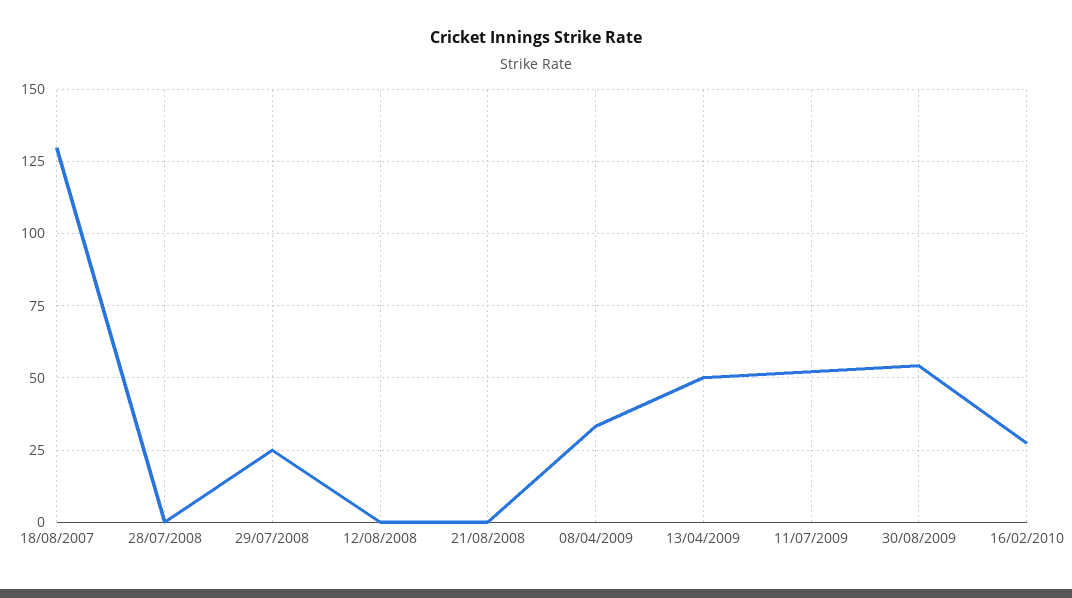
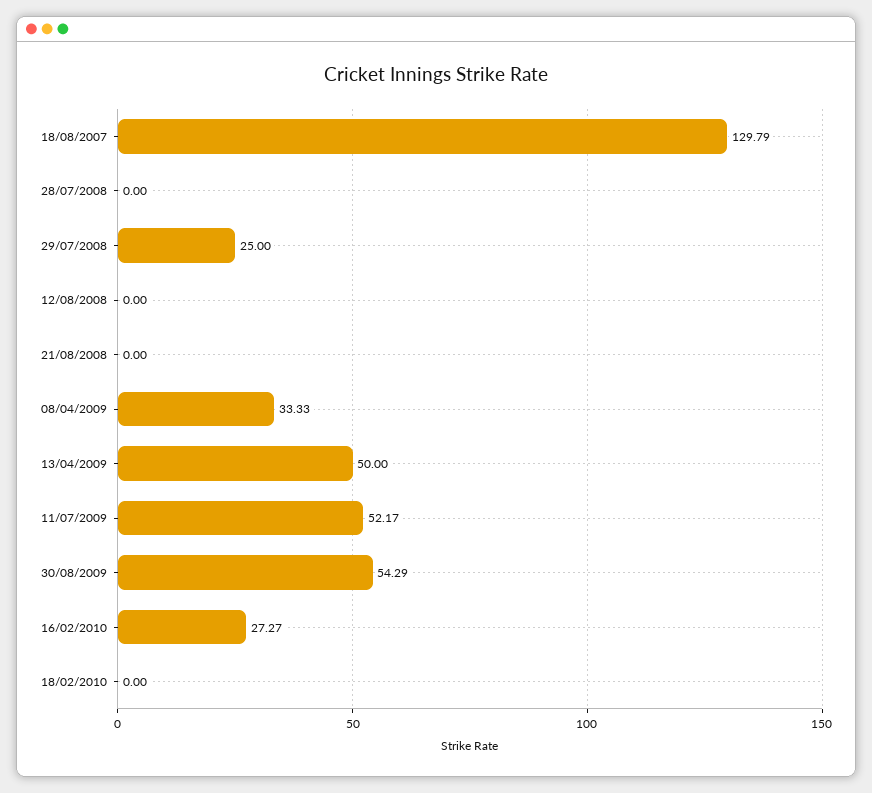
18/02/2010: none -> 0

